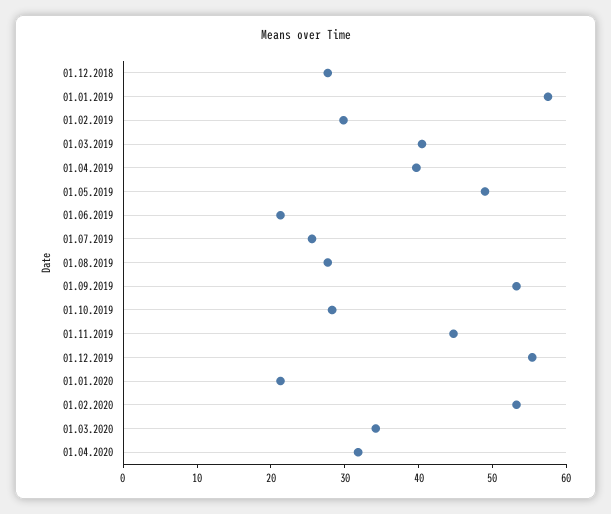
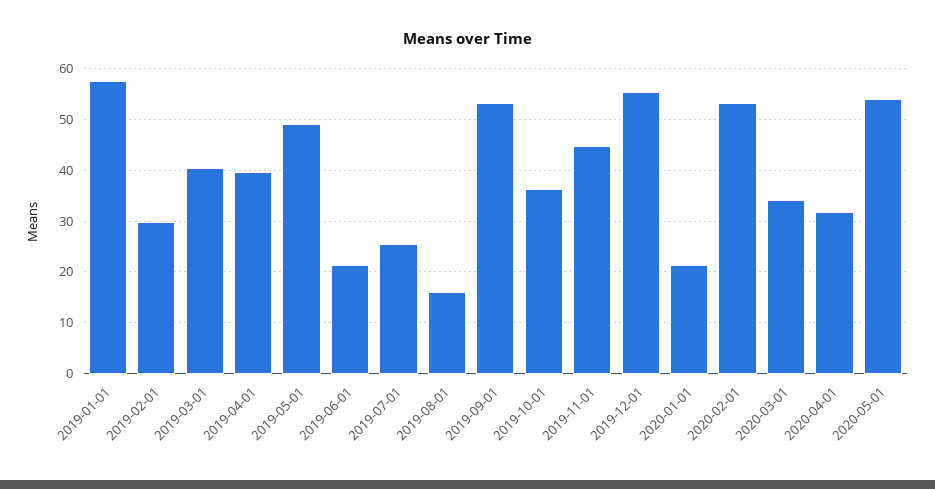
01.12.2018: 28 -> none
01.08.2019: 28 -> 16
01.10.2019: 28 -> 36
2020-05-01: none -> 54

